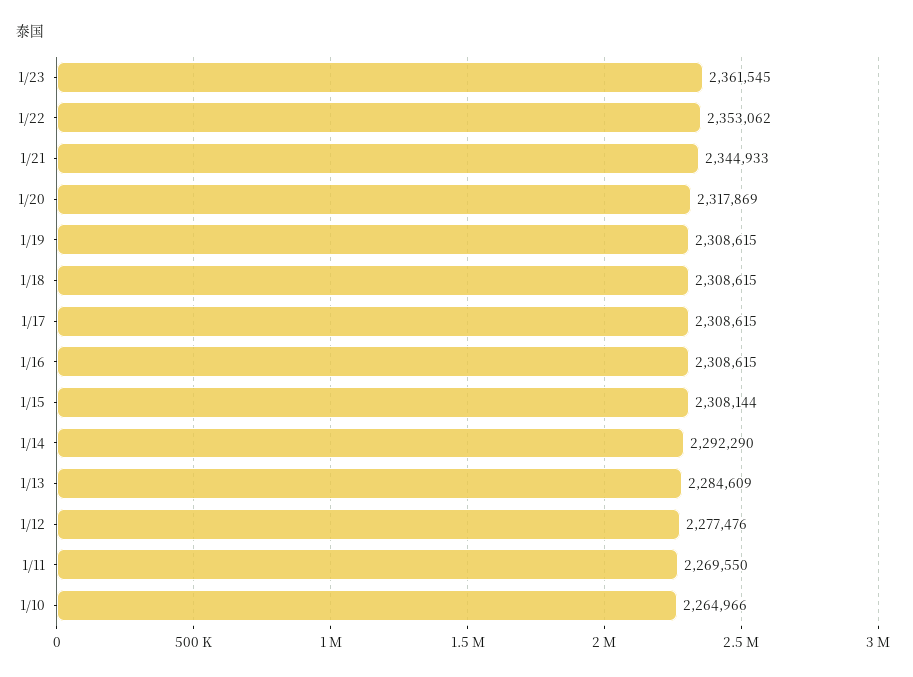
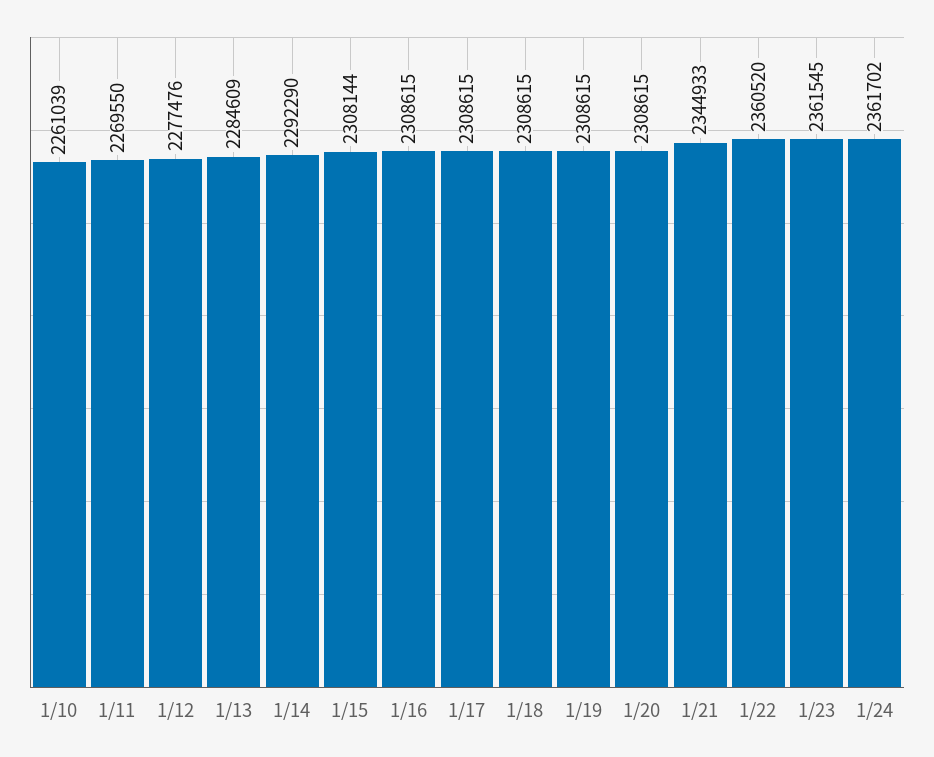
1/22: 2353062 -> 2360520
1/20: 2317869 -> 2308615
1/10: 2264966 -> 2261039
1/24: none -> 2361702

